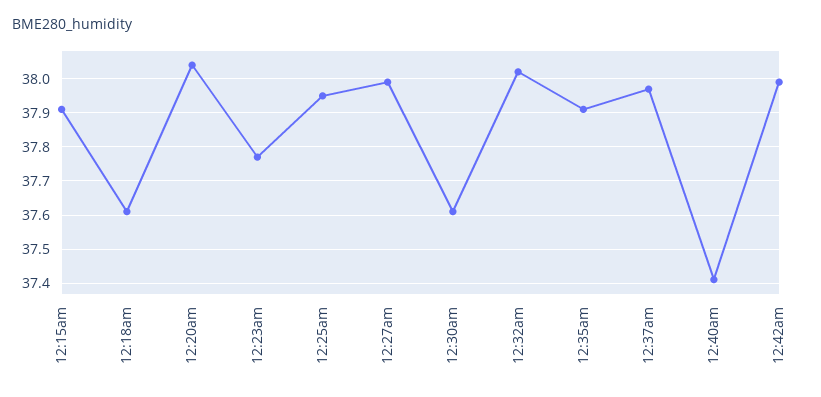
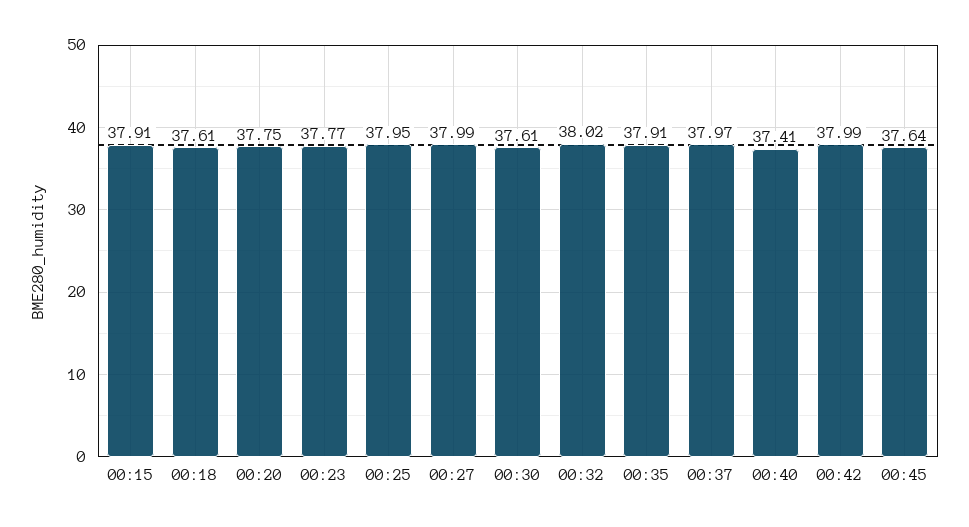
12:20am: 38.05 -> 37.75
00:45: none -> 37.64

